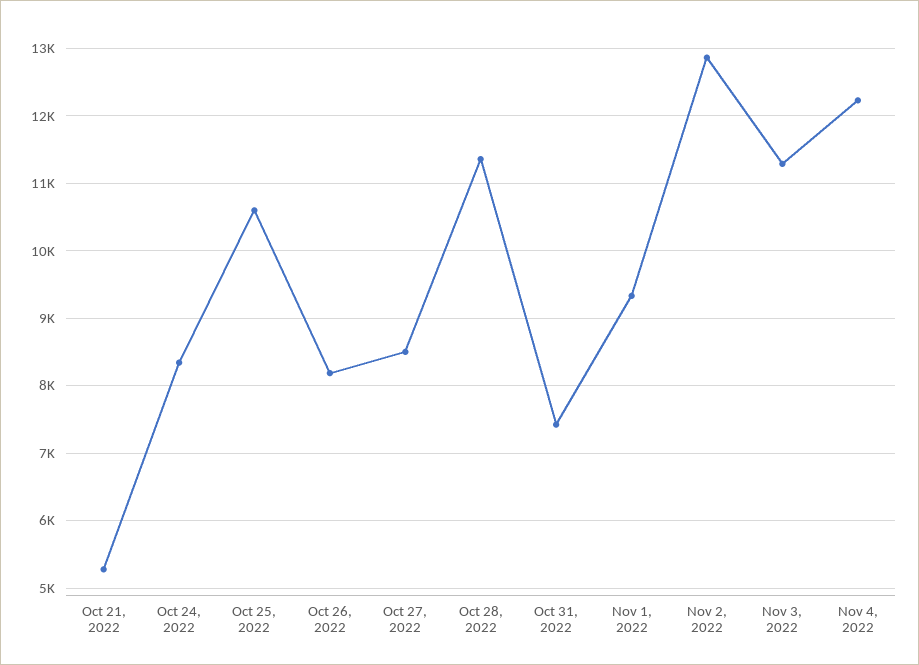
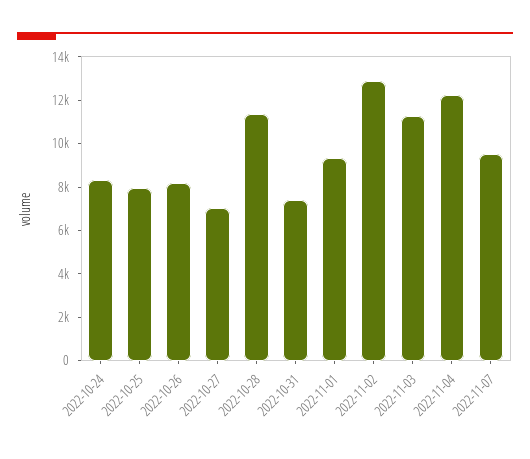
Oct 21, 2022: 5300 -> none
Oct 25, 2022: 10600 -> 8000
Oct 27, 2022: 8500 -> 7000
2022-11-07: none -> 9500

